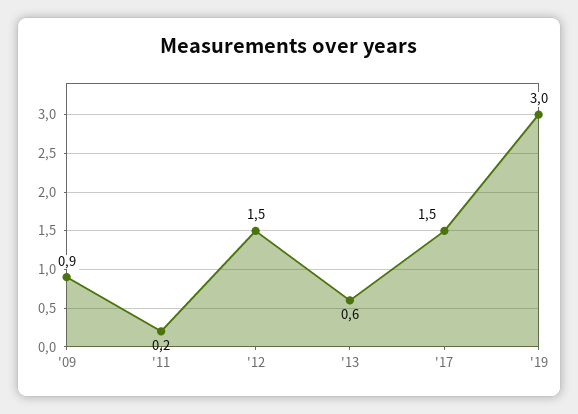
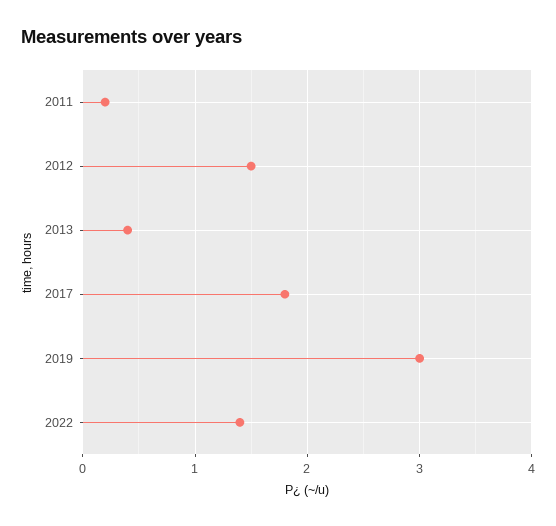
'09: 0.9 -> none
'13: 0.6 -> 0.4
'17: 1.5 -> 1.8
2022: none -> 1.4

